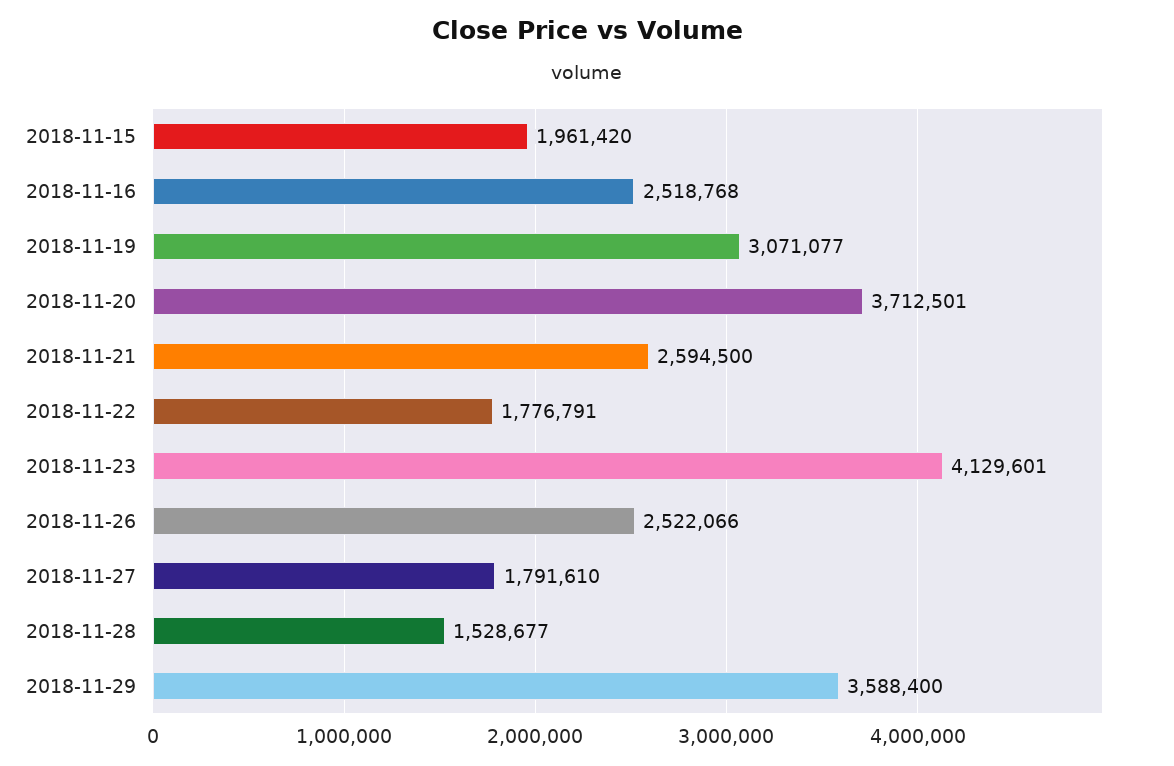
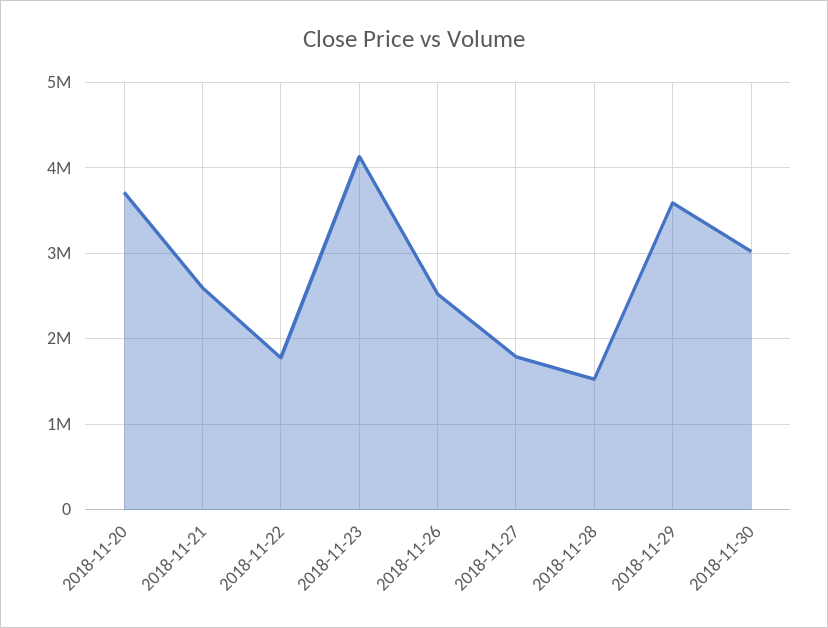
2018-11-15: 1961420 -> none
2018-11-16: 2518768 -> none
2018-11-19: 3071077 -> none
2018-11-30: none -> 3000000

